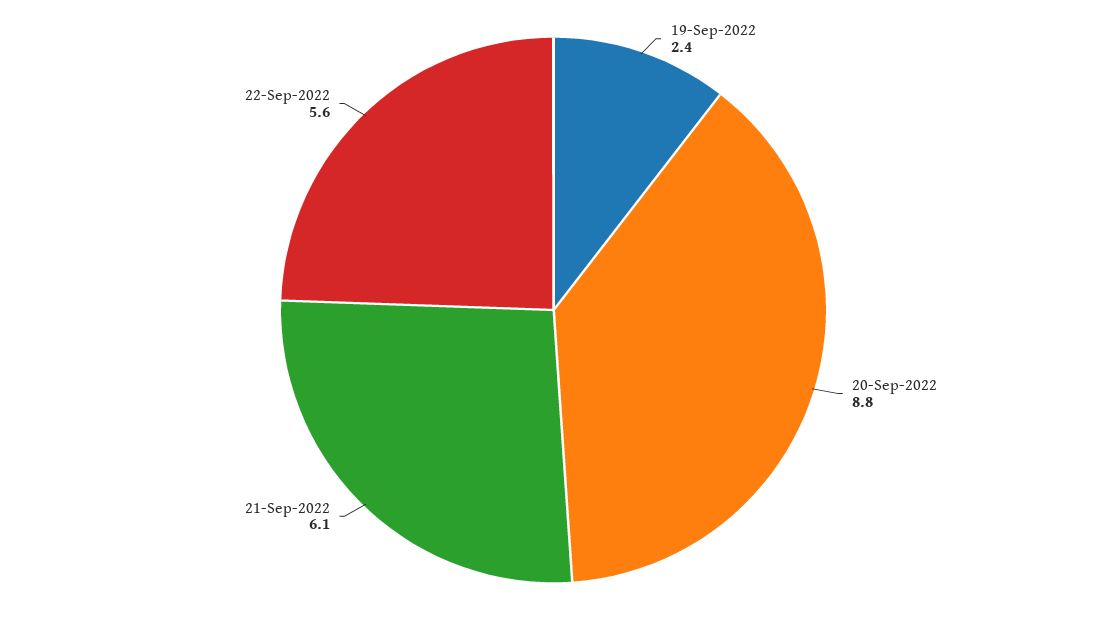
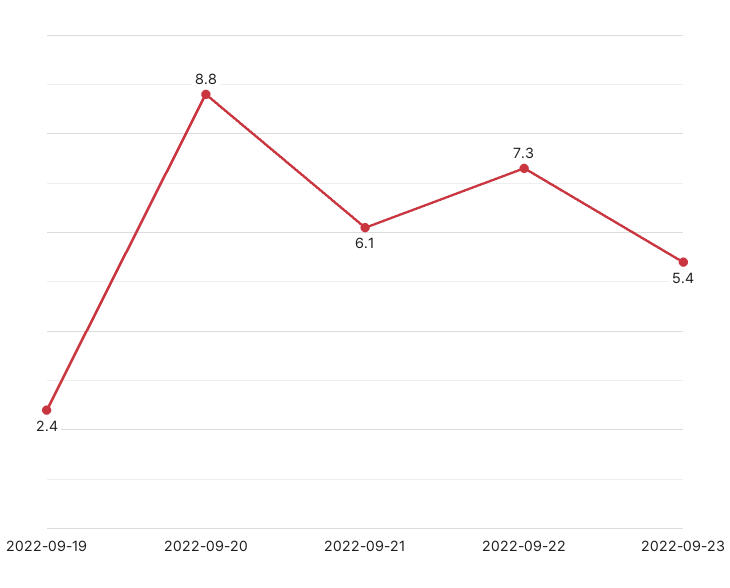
22-Sep-2022: 5.6 -> 7.3
2022-09-23: none -> 5.4

